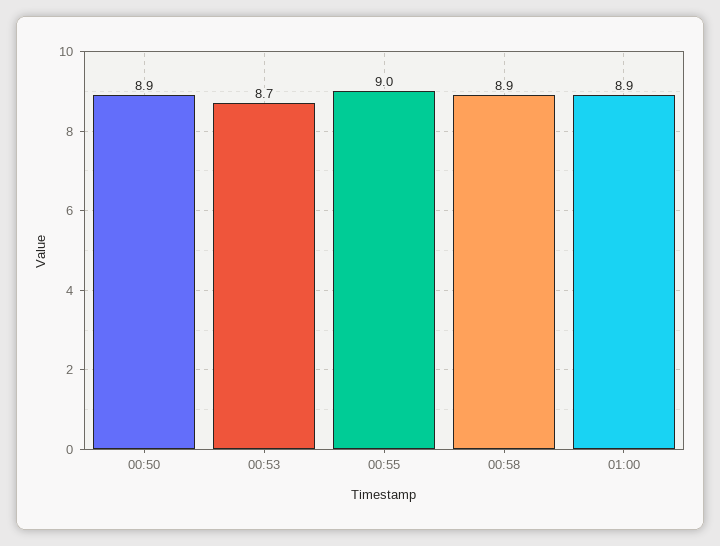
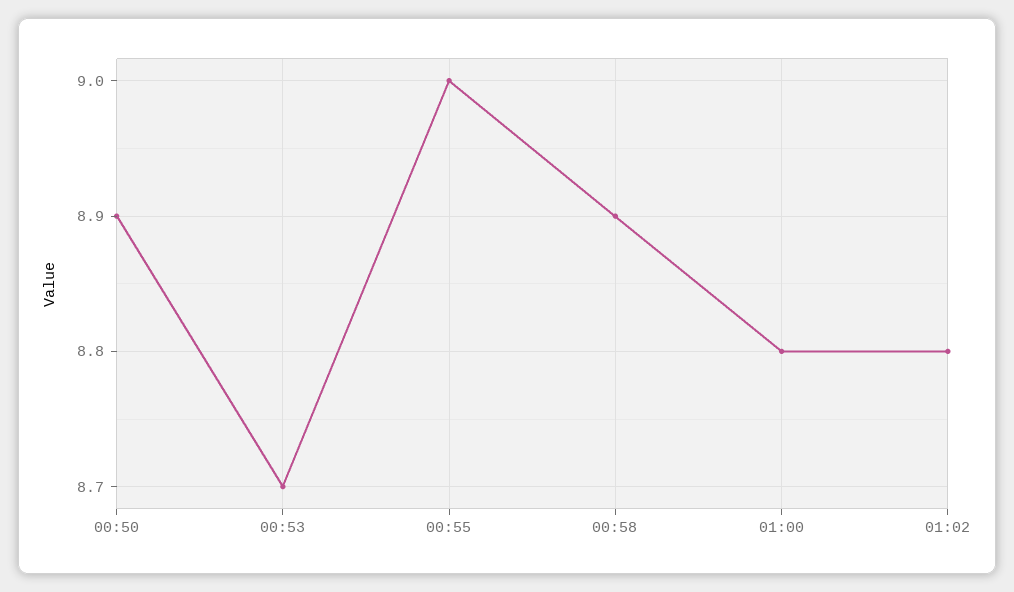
01:00: 8.9 -> 8.8
01:02: none -> 8.8

